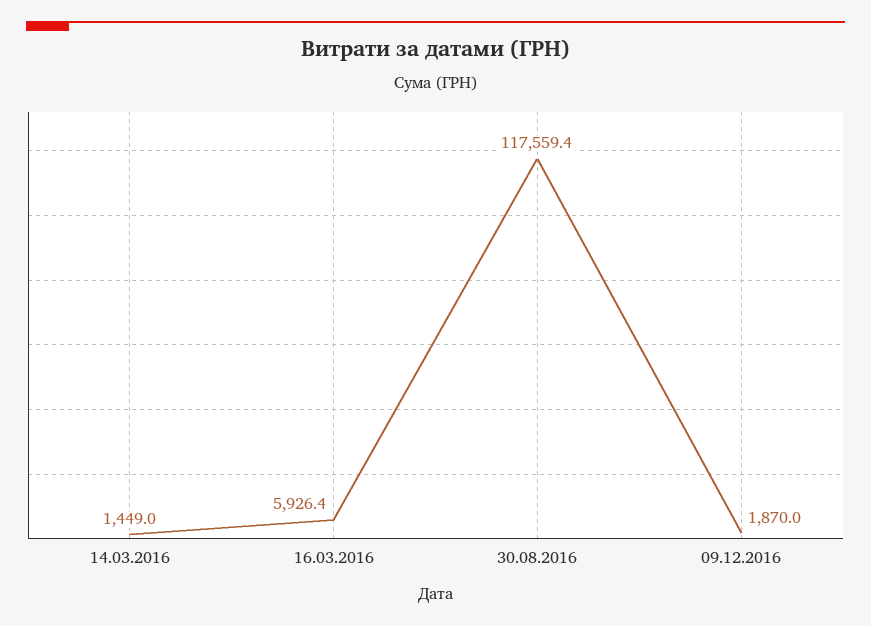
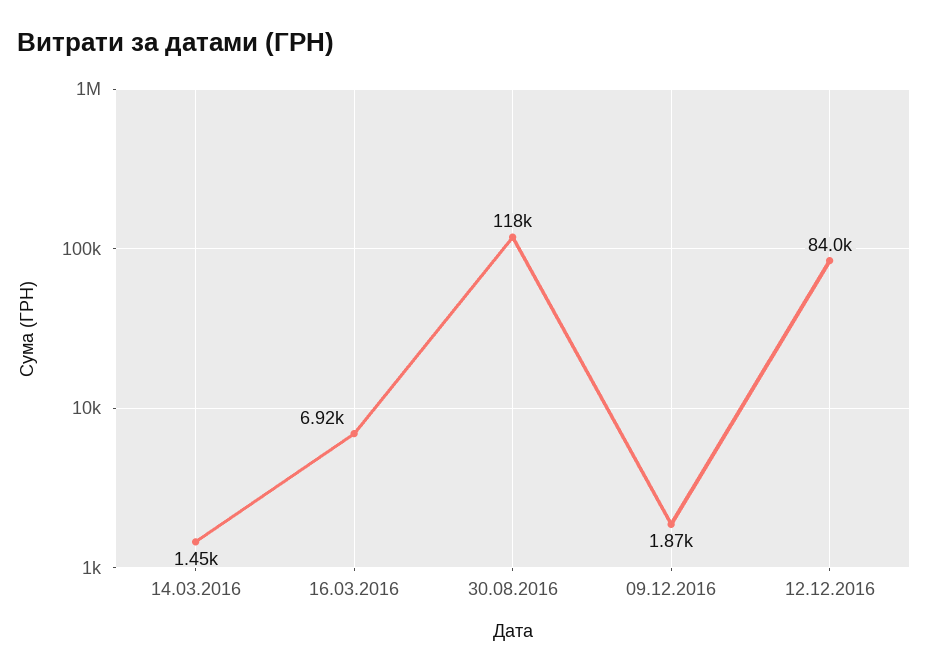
16.03.2016: 5926.4 -> 6920
12.12.2016: none -> 84000

